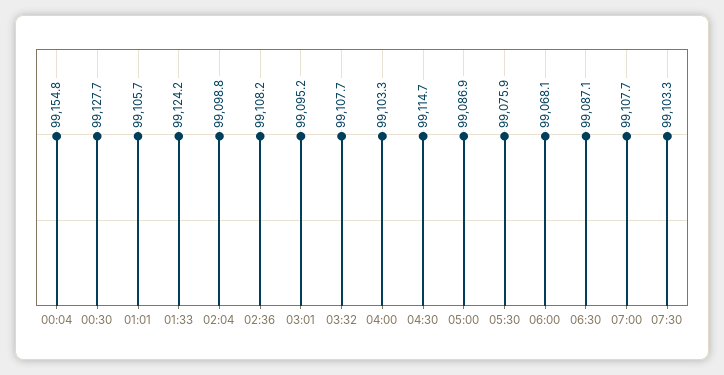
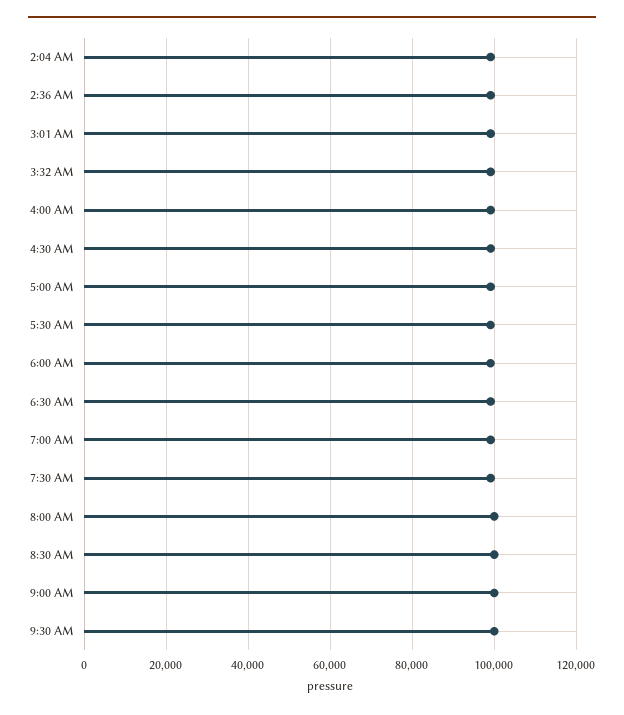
00:04: 99154.8 -> none
00:30: 99127.7 -> none
01:01: 99105.7 -> none
01:33: 99124.2 -> none
8:00 AM: none -> 100000
8:30 AM: none -> 100000
9:00 AM: none -> 100000
9:30 AM: none -> 100000

